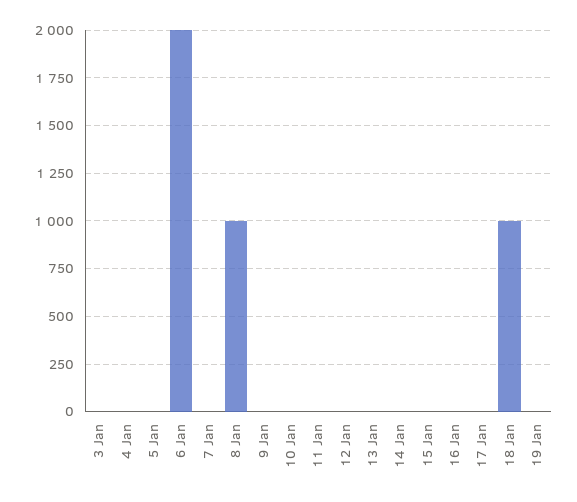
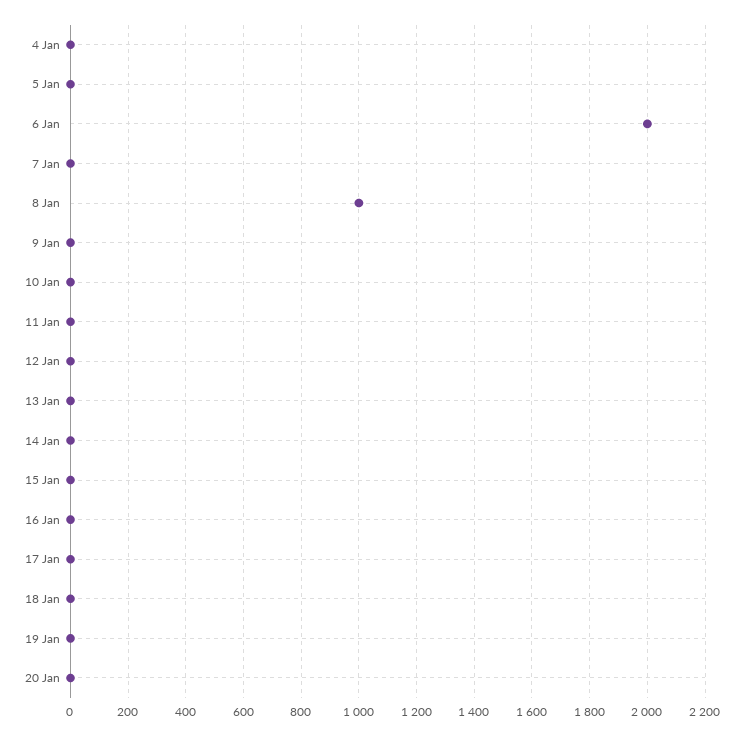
3 Jan: 0 -> none
18 Jan: 1000 -> 0
20 Jan: none -> 0

